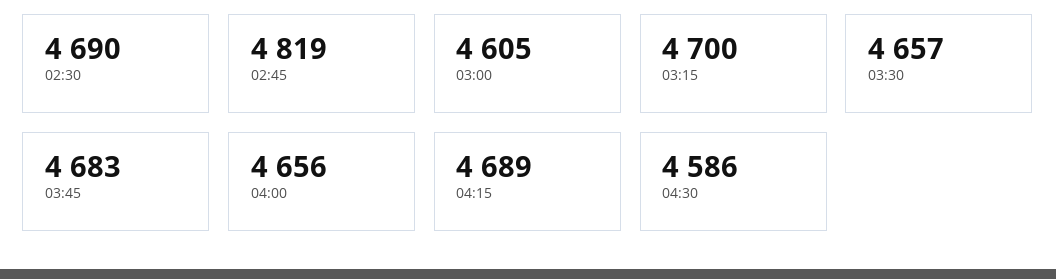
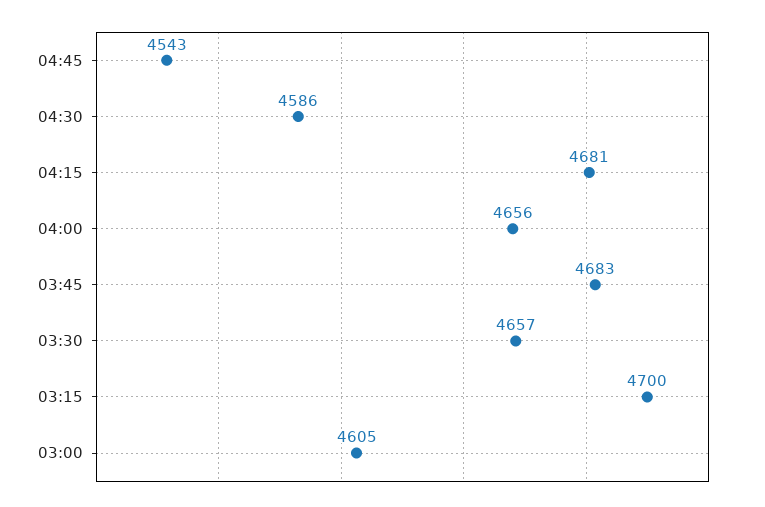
02:30: 4690 -> none
02:45: 4819 -> none
04:15: 4689 -> 4681
04:45: none -> 4543

